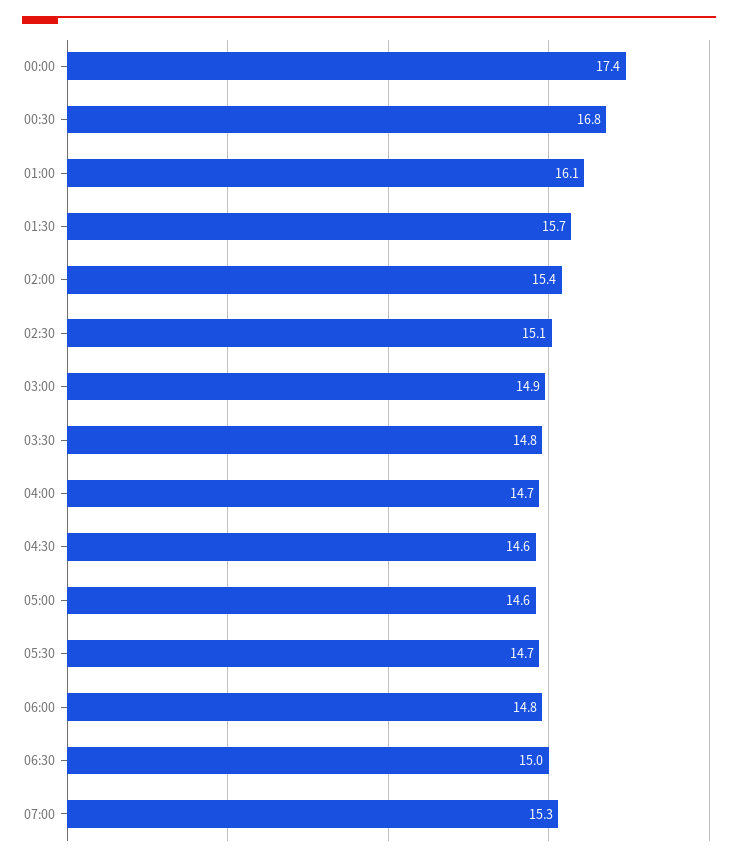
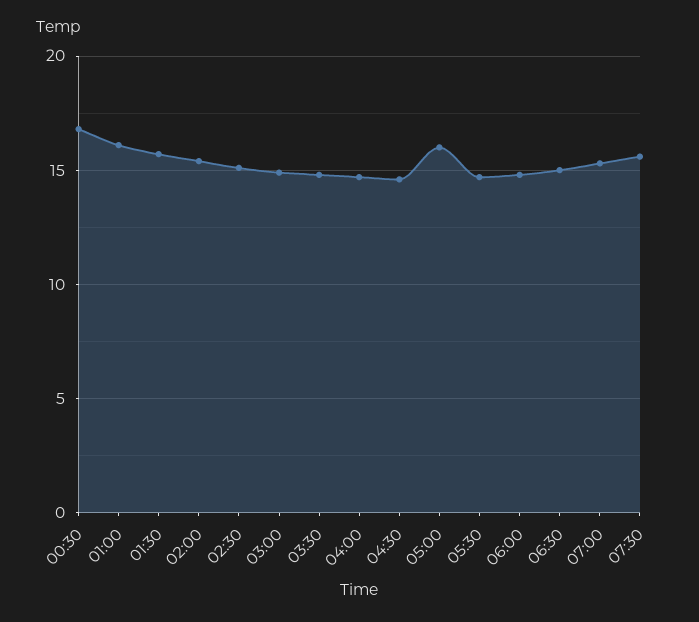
00:00: 17.4 -> none
05:00: 14.6 -> 16
07:30: none -> 15.5

